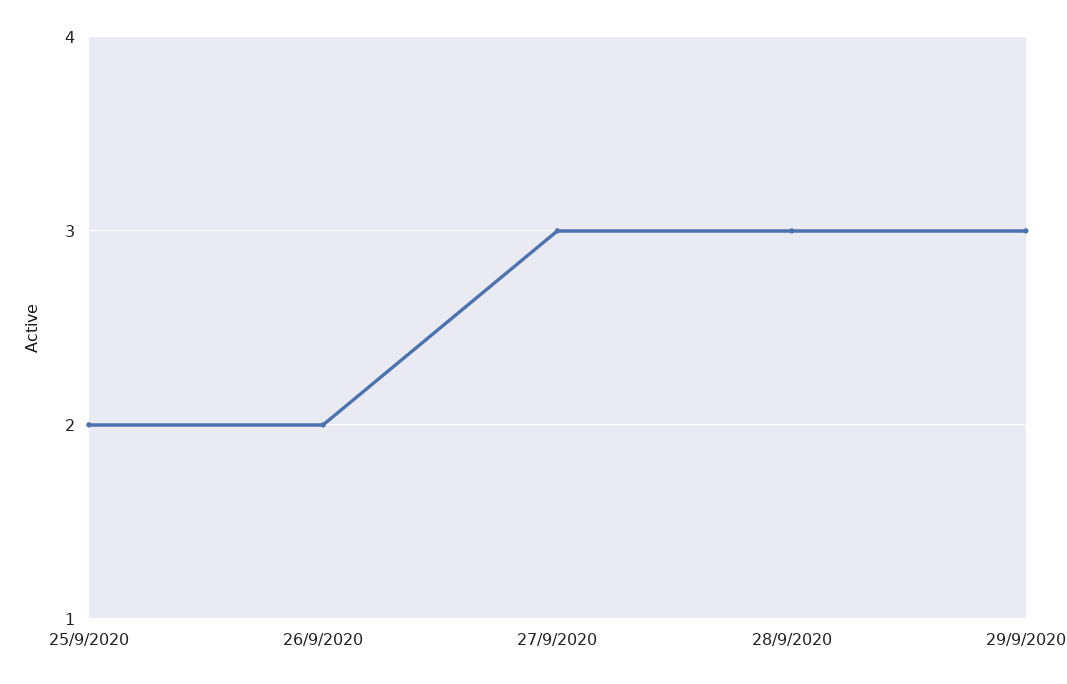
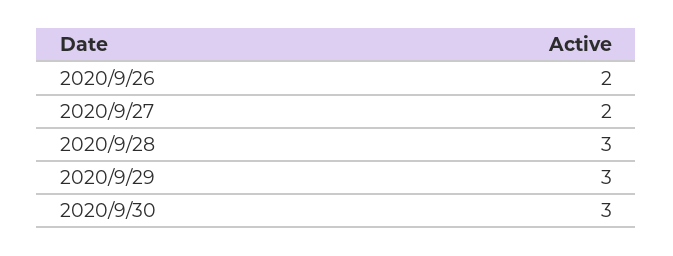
25/9/2020: 2 -> none
27/9/2020: 3 -> 2
2020/9/30: none -> 3

